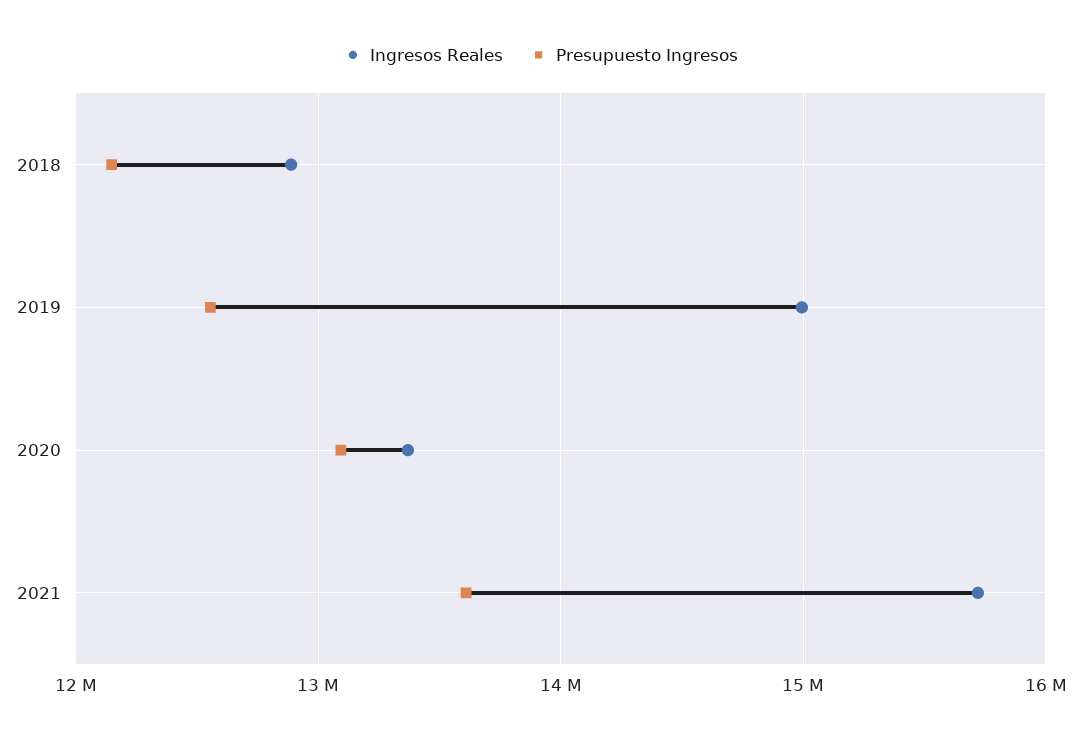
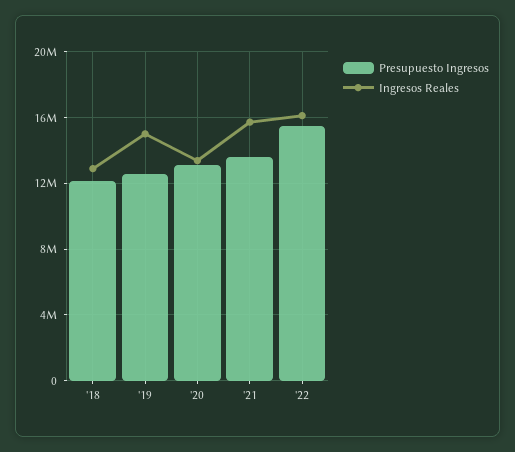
Presupuesto Ingresos, '22: none -> 15500000
Ingresos Reales, '22: none -> 16000000

